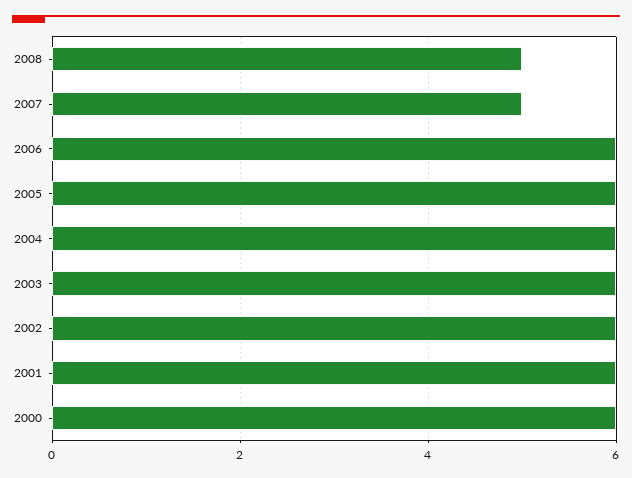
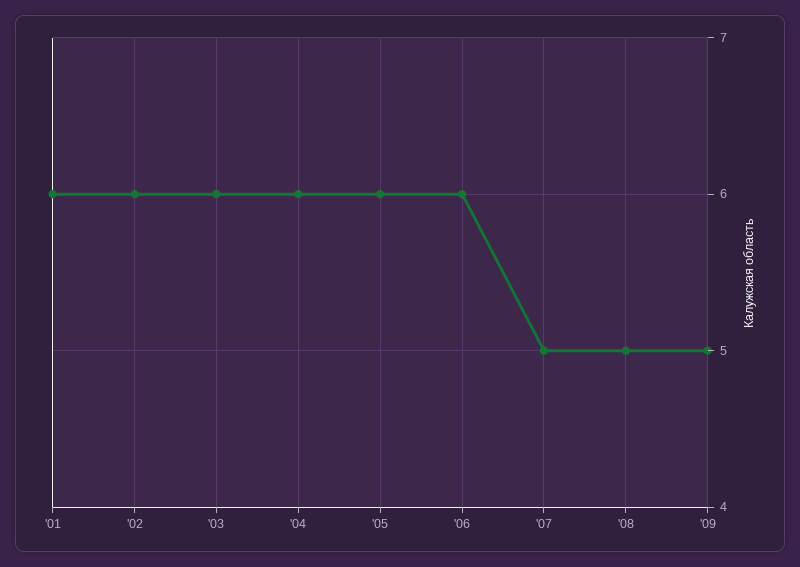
2000: 6 -> none
'09: none -> 5

